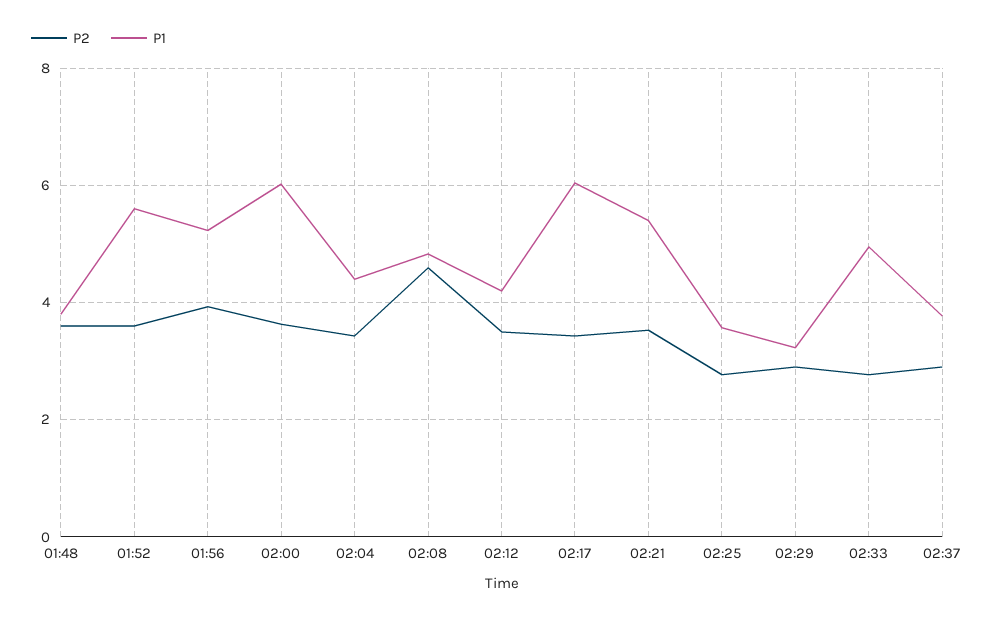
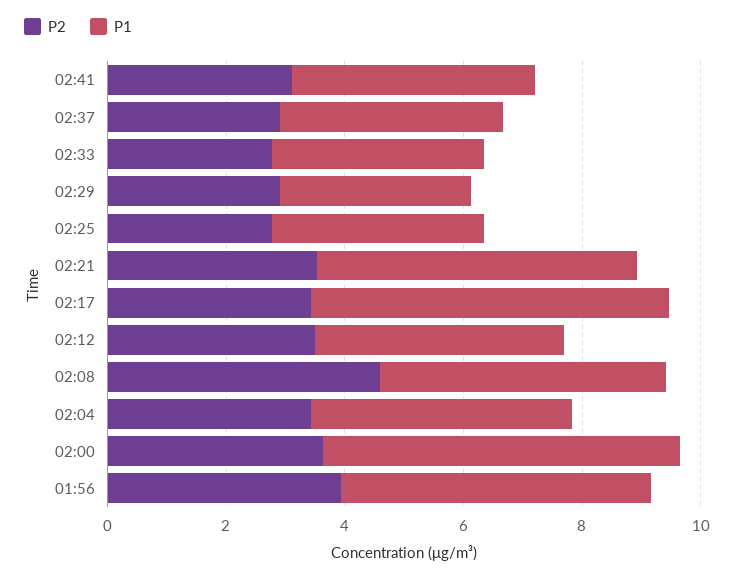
P2, 01:48: 3.6 -> none
P1, 01:48: 3.8 -> none
P2, 01:52: 3.6 -> none
P1, 01:52: 5.6 -> none
P1, 02:33: 5 -> 3.5
P2, 02:41: none -> 3
P1, 02:41: none -> 4

